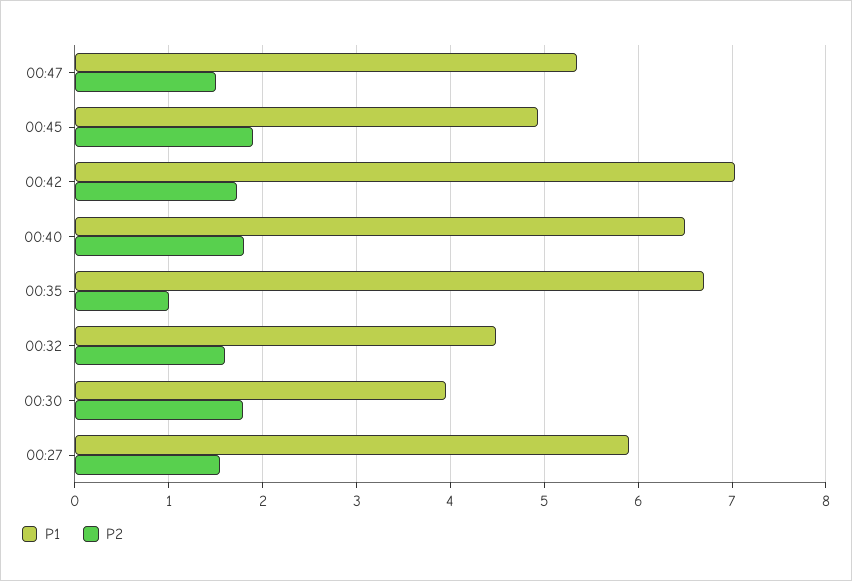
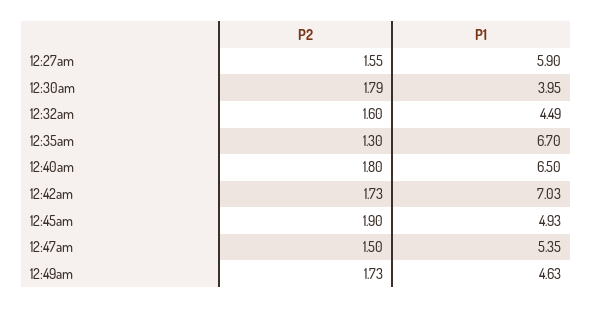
P2, 00:35: 1 -> 1.3
P2, 12:49am: none -> 1.73
P1, 12:49am: none -> 4.63

